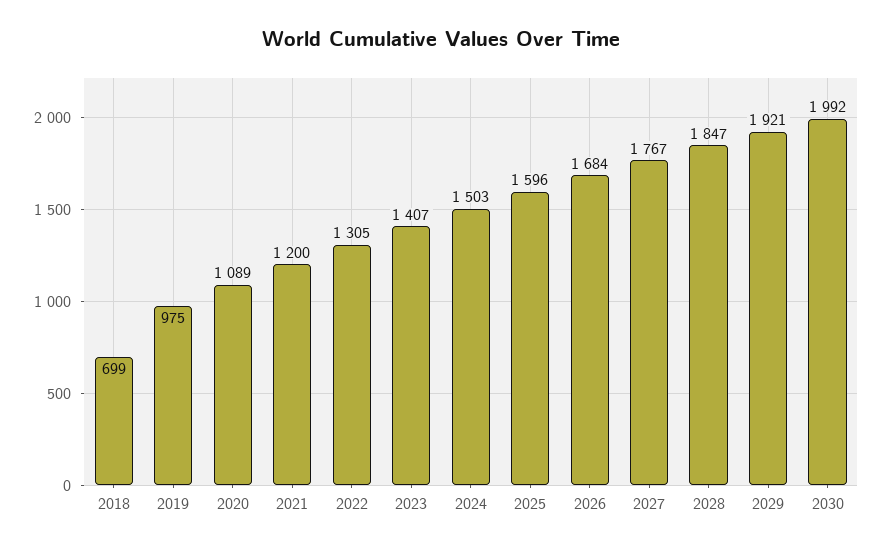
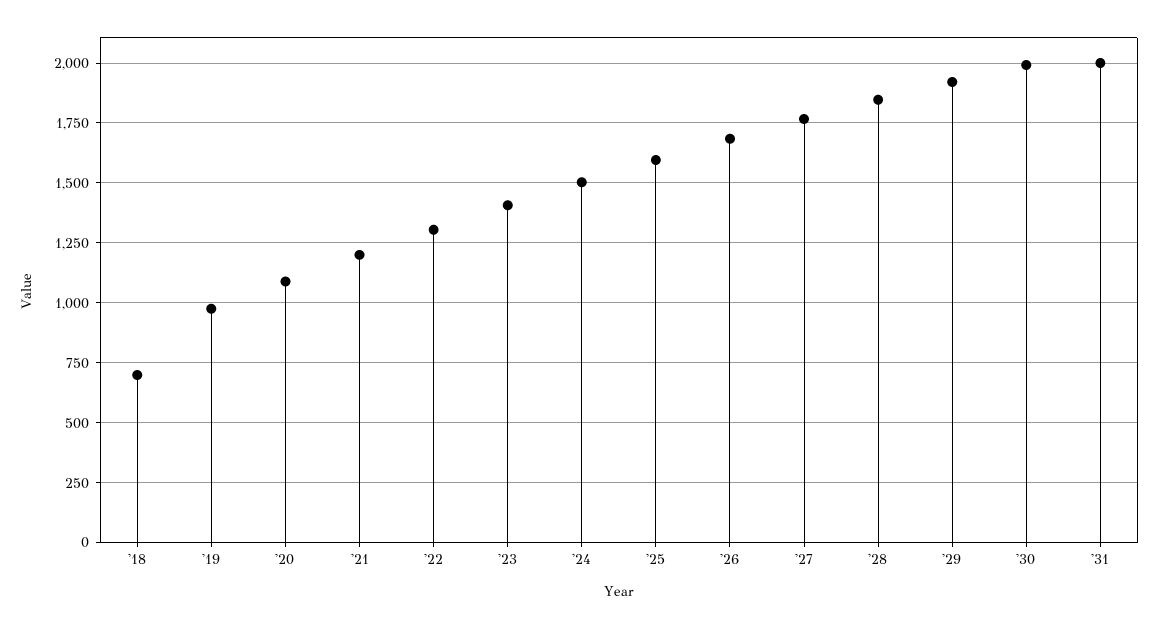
'31: none -> 2000

